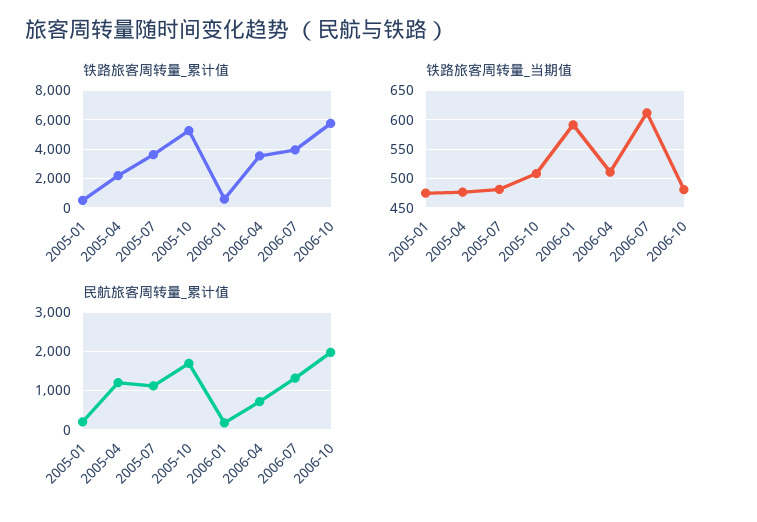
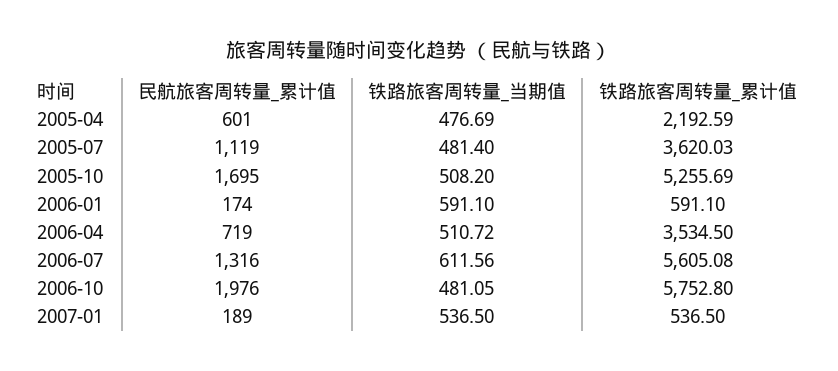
铁路旅客周转量_累计值, 2005-01: 500 -> none
铁路旅客周转量_累计值, 2006-07: 4000 -> 5605.08
铁路旅客周转量_当期值, 2005-01: 475 -> none
民航旅客周转量_累计值, 2005-01: 200 -> none
民航旅客周转量_累计值, 2005-04: 1200 -> 601
民航旅客周转量_累计值, 2007-01: none -> 189
铁路旅客周转量_当期值, 2007-01: none -> 536.5
铁路旅客周转量_累计值, 2007-01: none -> 536.5

